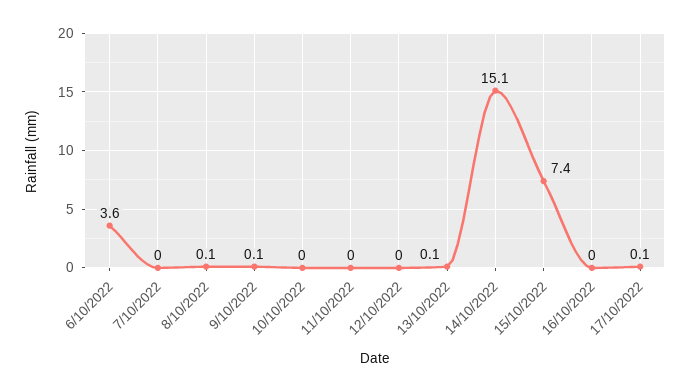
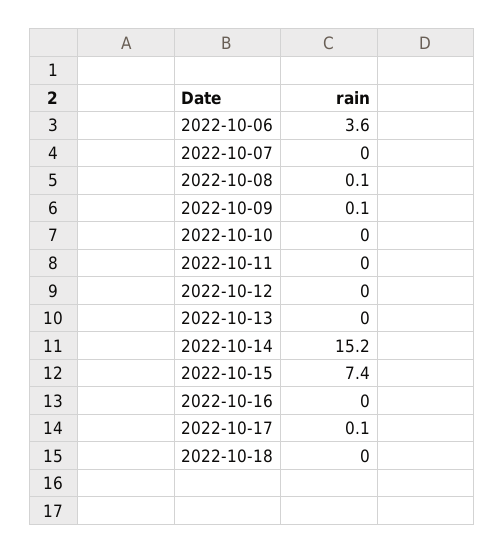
13/10/2022: 0.1 -> 0
14/10/2022: 15.1 -> 15.2
2022-10-18: none -> 0

